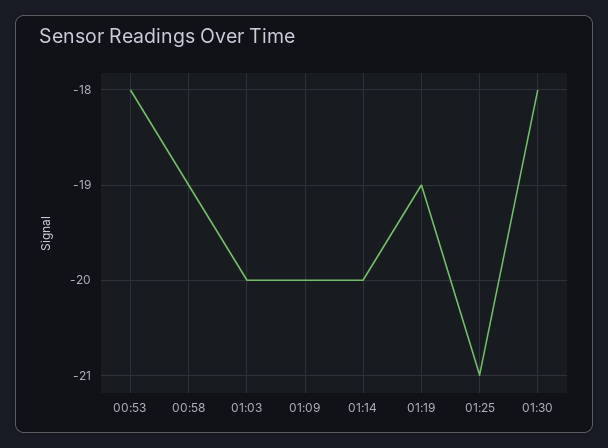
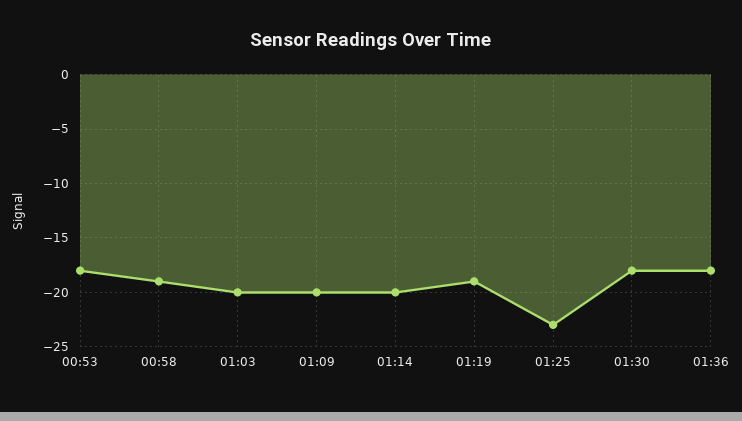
01:25: -21 -> -23
01:36: none -> -18

